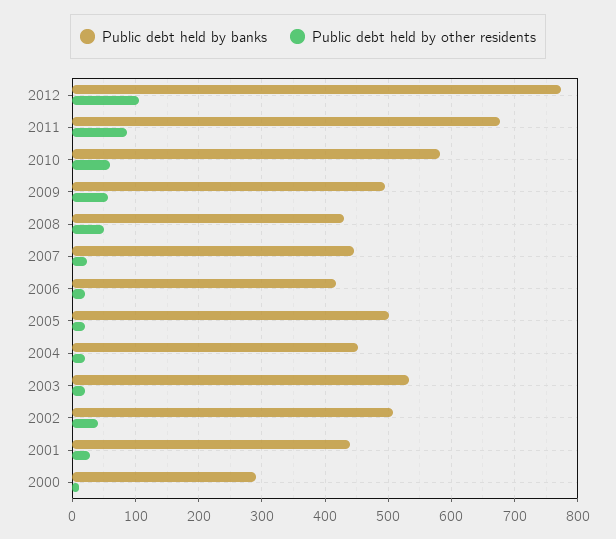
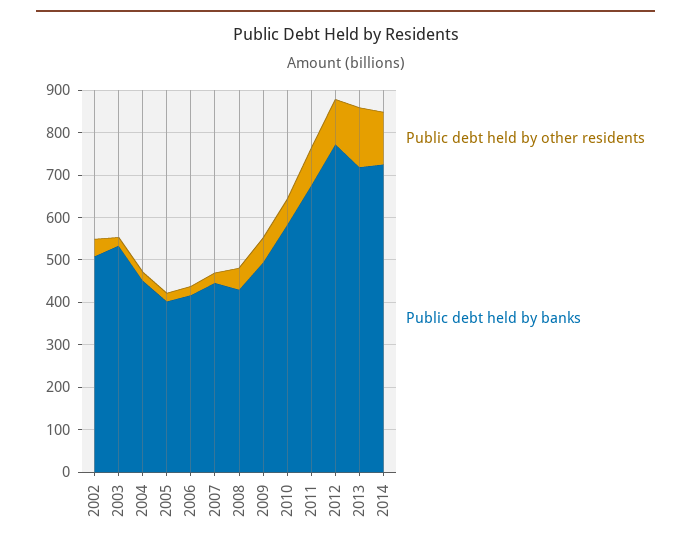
Public debt held by banks, 2005: 500 -> 400
Public debt held by banks, 2001: 440 -> none
Public debt held by other residents, 2001: 30 -> none
Public debt held by banks, 2000: 290 -> none
Public debt held by other residents, 2000: 10 -> none
Public debt held by other residents, 2013: none -> 140
Public debt held by banks, 2013: none -> 720
Public debt held by other residents, 2014: none -> 120
Public debt held by banks, 2014: none -> 720

